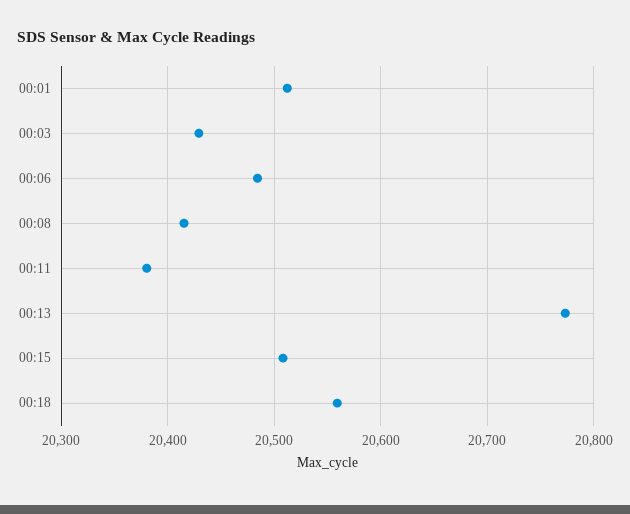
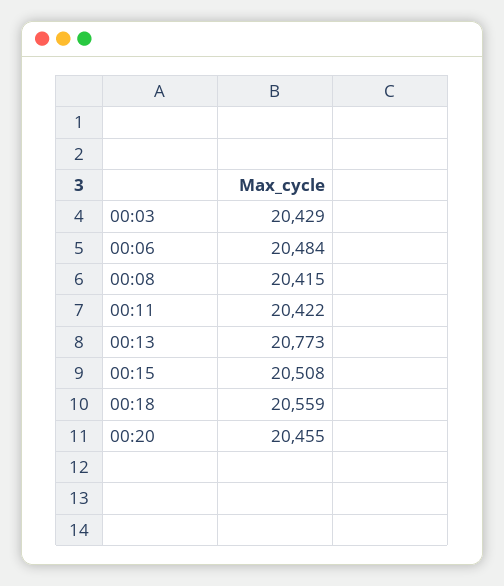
00:01: 20510 -> none
00:11: 20380 -> 20422
00:20: none -> 20455

